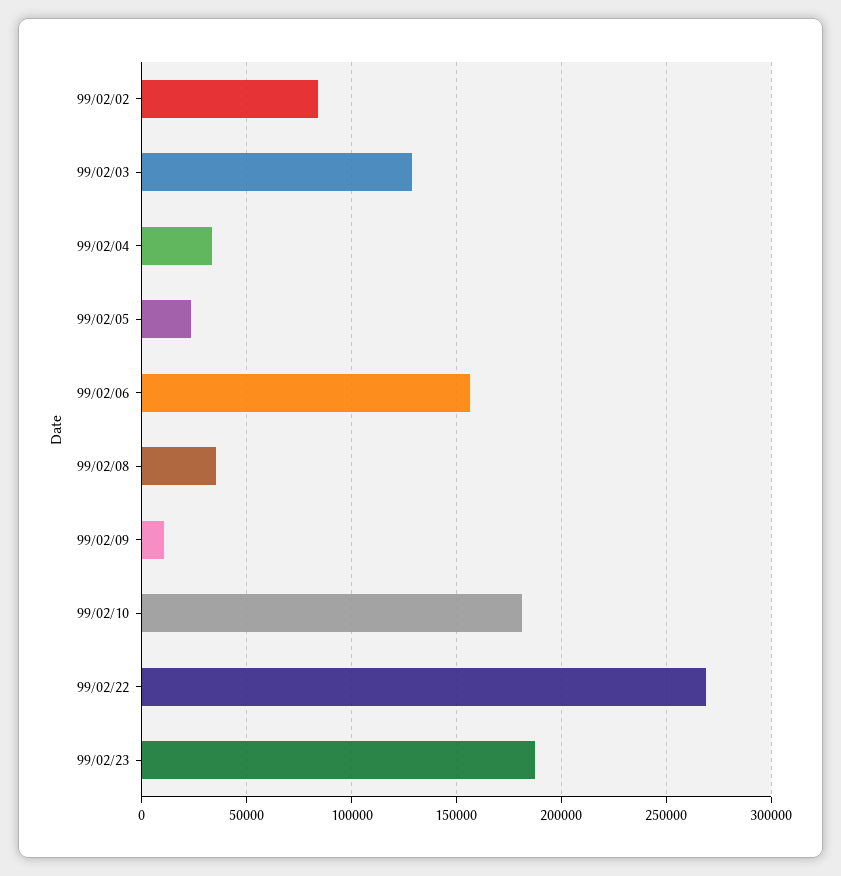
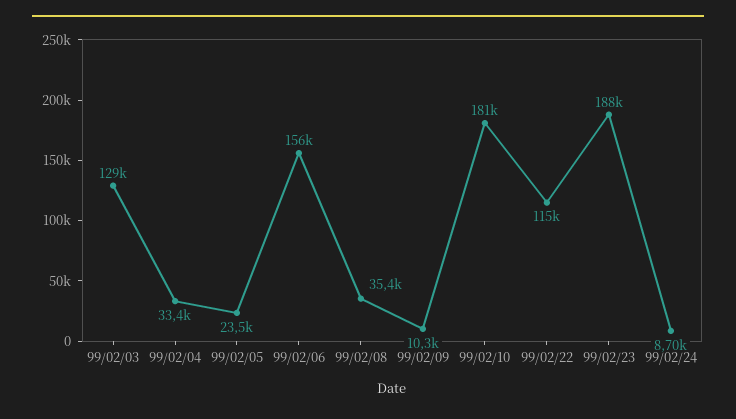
99/02/02: 85000 -> none
99/02/22: 270000 -> 115000
99/02/24: none -> 8700

